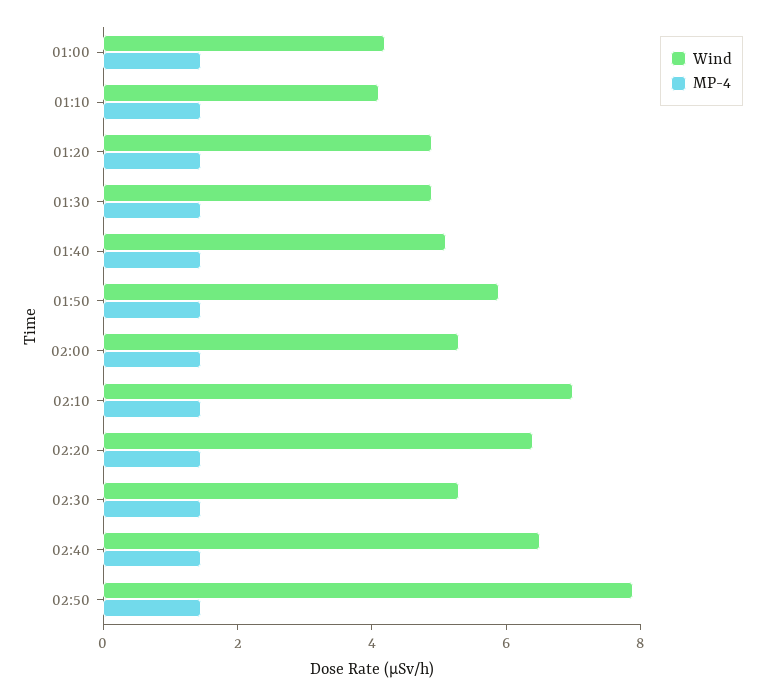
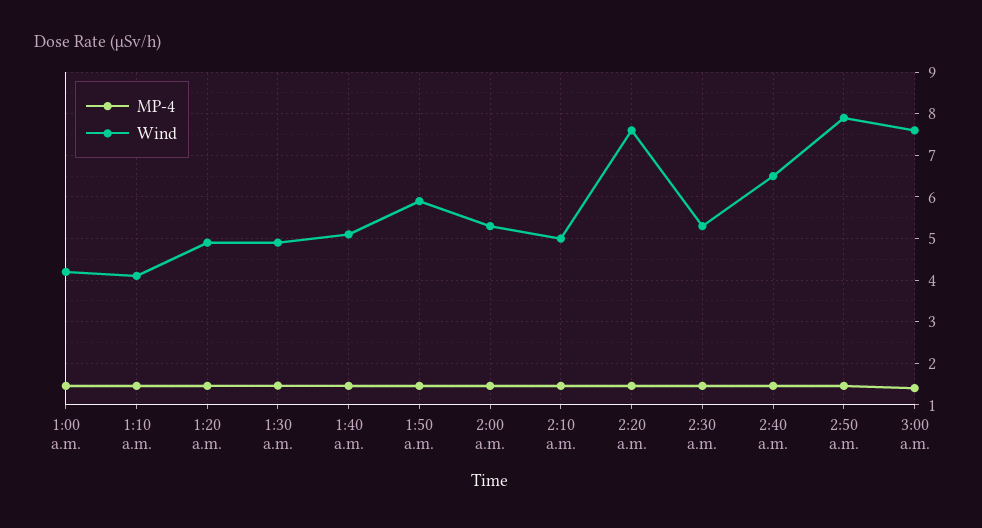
Wind, 02:10: 7 -> 5
Wind, 02:20: 6.5 -> 7.6
MP-4, 3:00 a.m.: none -> 1.4
Wind, 3:00 a.m.: none -> 7.6

